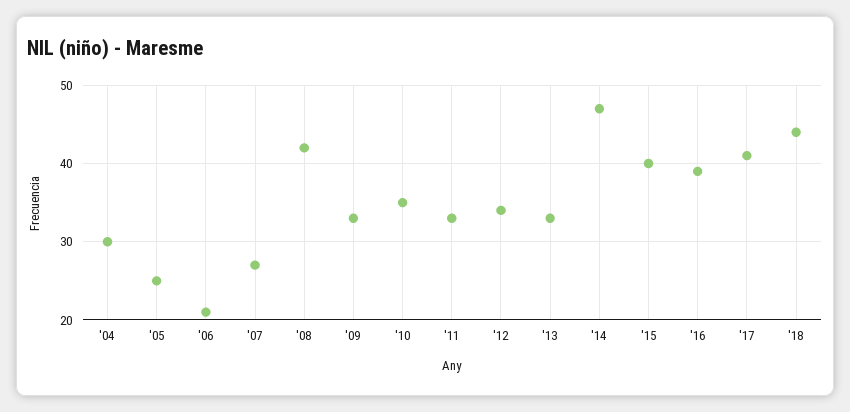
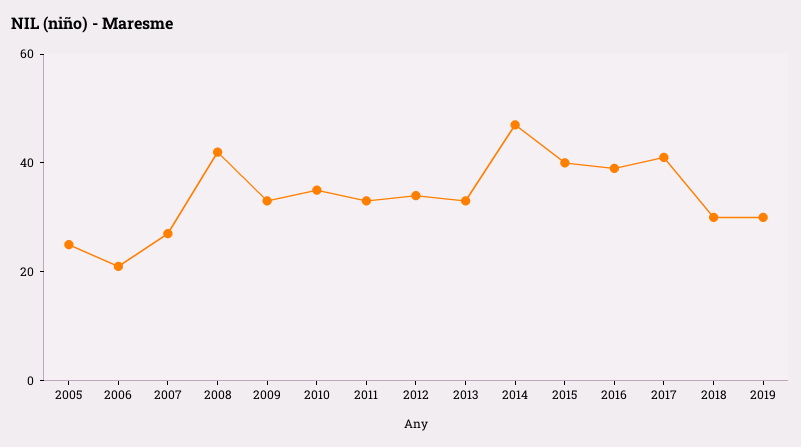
'04: 30 -> none
'18: 44 -> 30
2019: none -> 30

